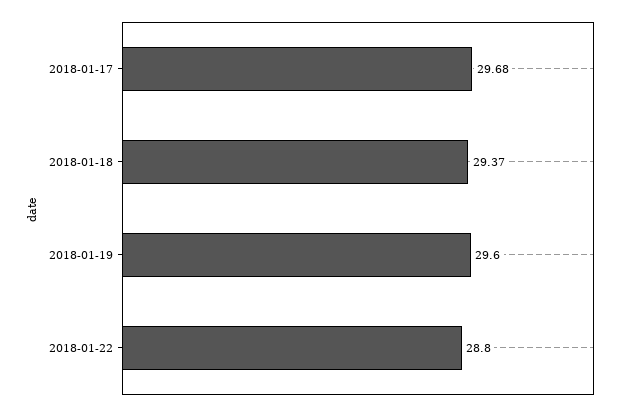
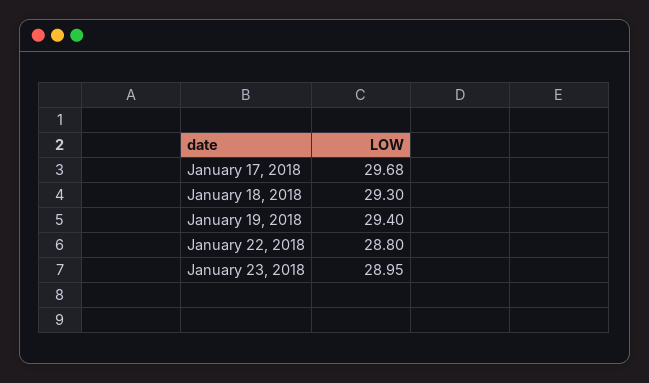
2018-01-18: 29.37 -> 29.3
2018-01-19: 29.6 -> 29.4
January 23, 2018: none -> 28.95

